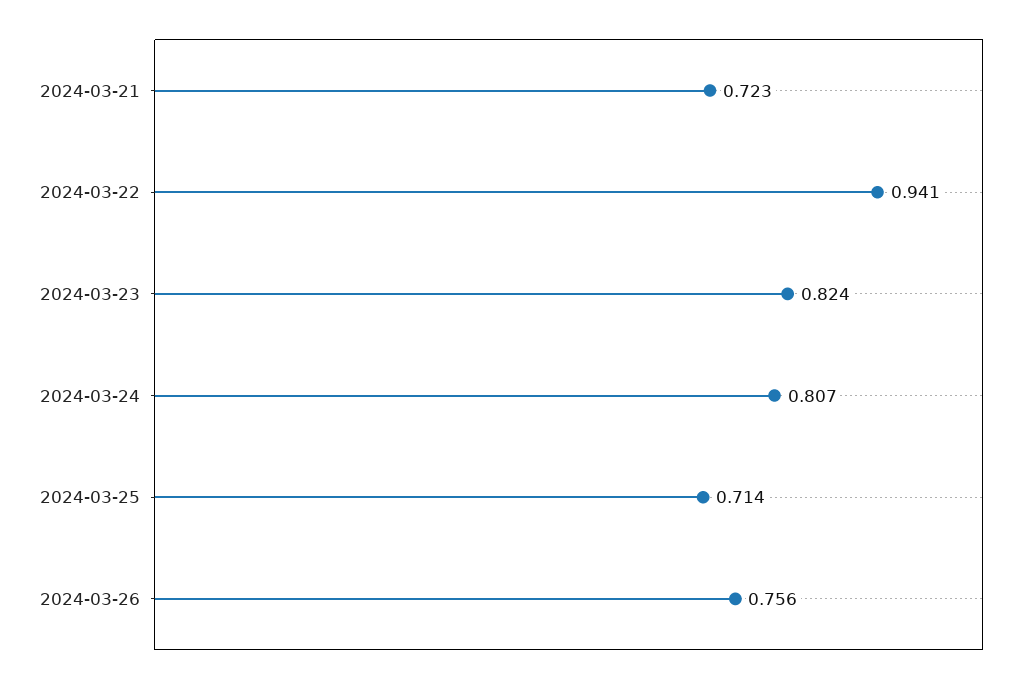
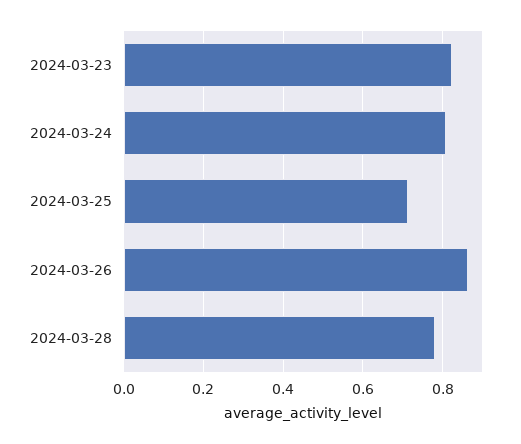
2024-03-21: 0.723 -> none
2024-03-22: 0.941 -> none
2024-03-26: 0.756 -> 0.86
2024-03-28: none -> 0.78

